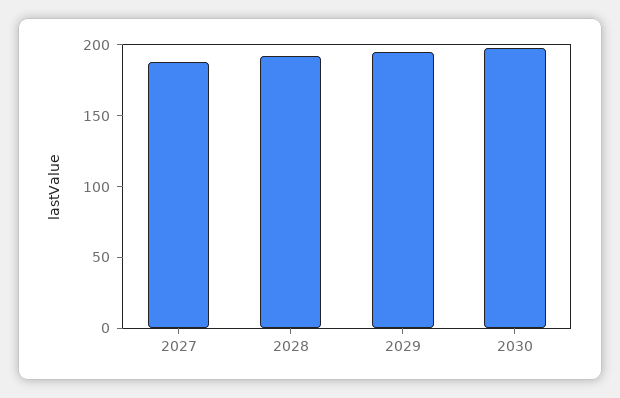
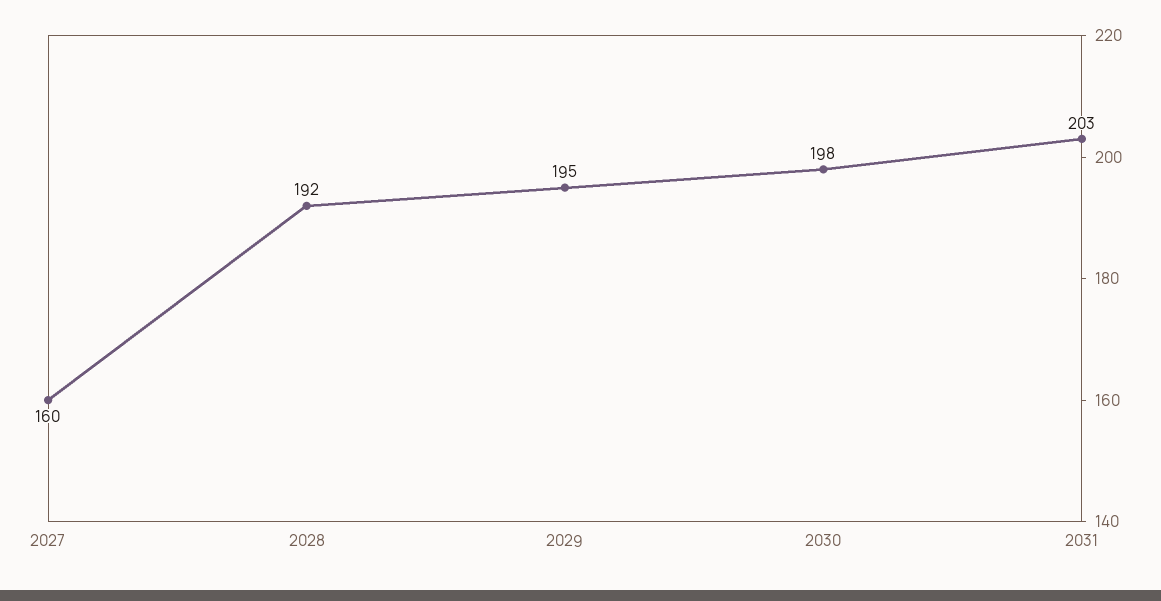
2027: 190 -> 160
2031: none -> 203

